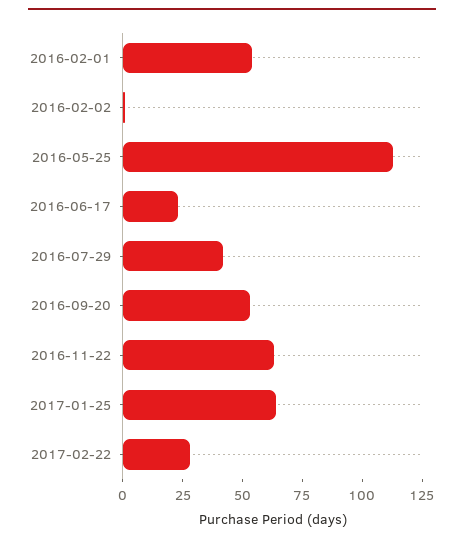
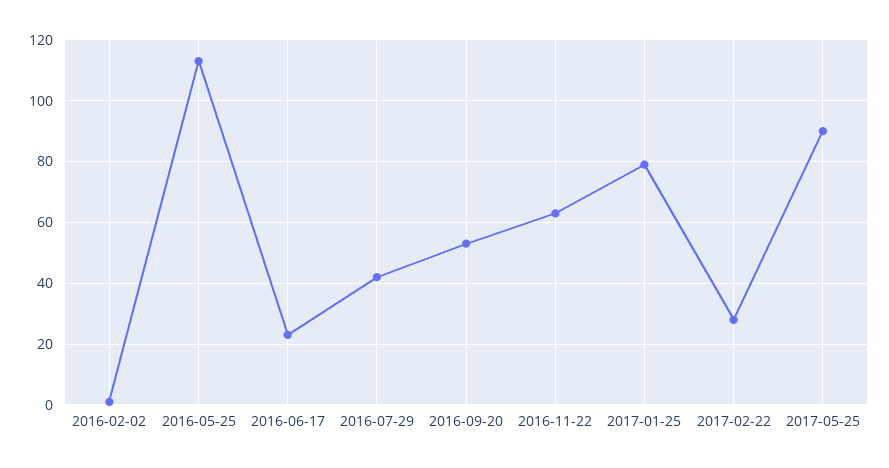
2016-02-01: 55 -> none
2017-01-25: 65 -> 80
2017-05-25: none -> 90

